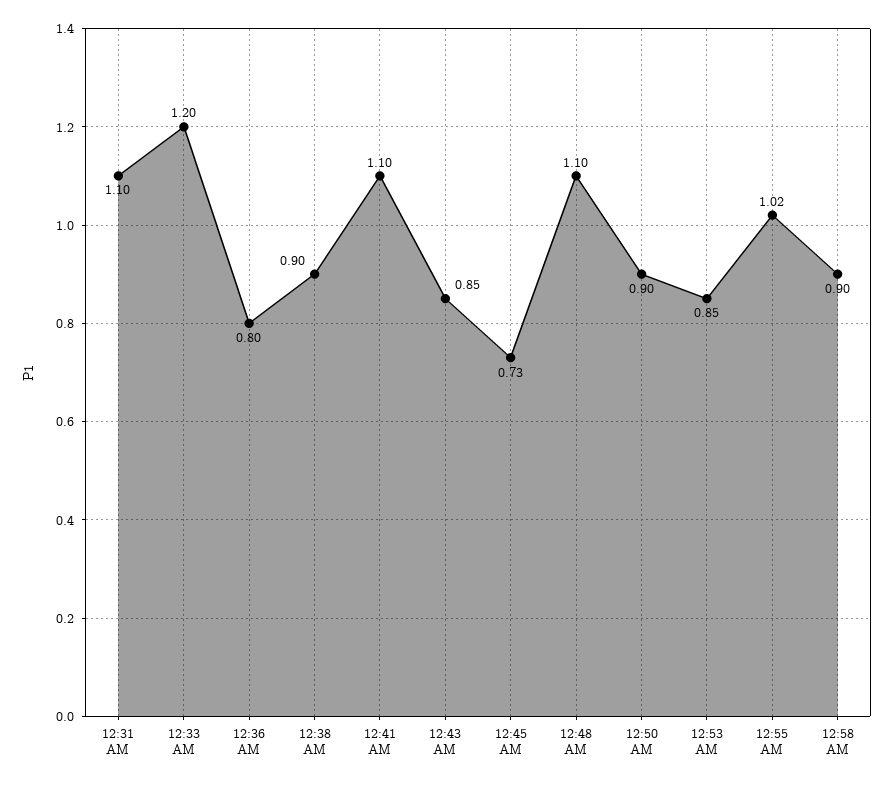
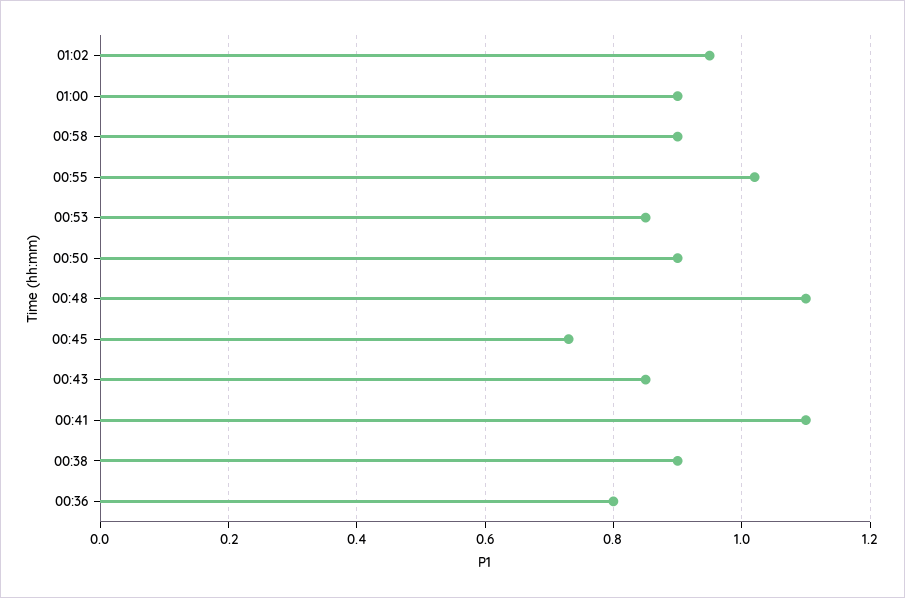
12:31 AM: 1.1 -> none
12:33 AM: 1.2 -> none
01:02: none -> 0.95
01:00: none -> 0.9

